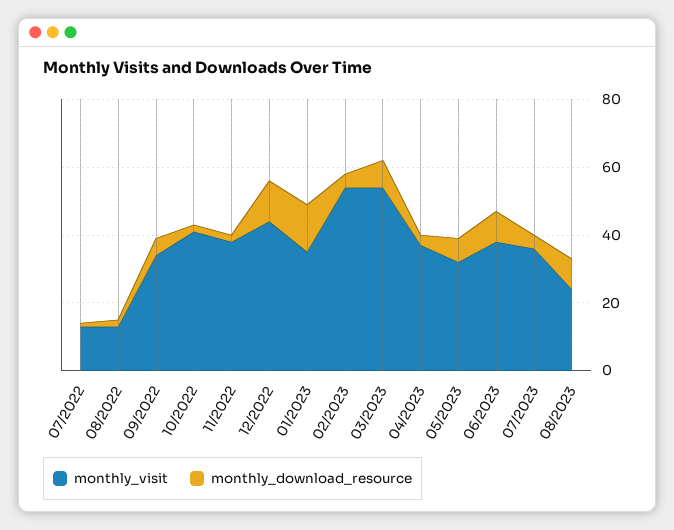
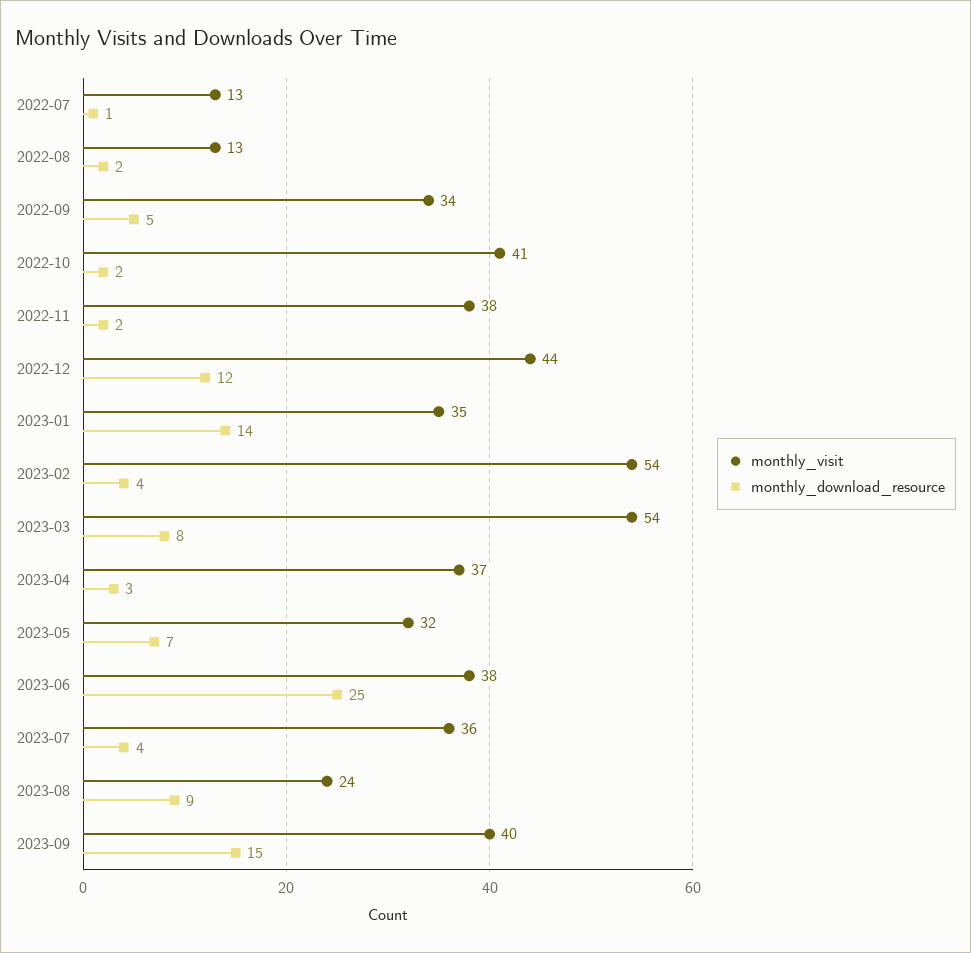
monthly_download_resource, 06/2023: 10 -> 25
monthly_visit, 2023-09: none -> 40
monthly_download_resource, 2023-09: none -> 15

